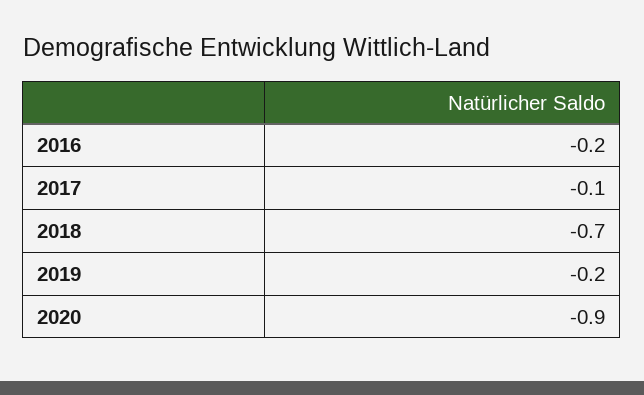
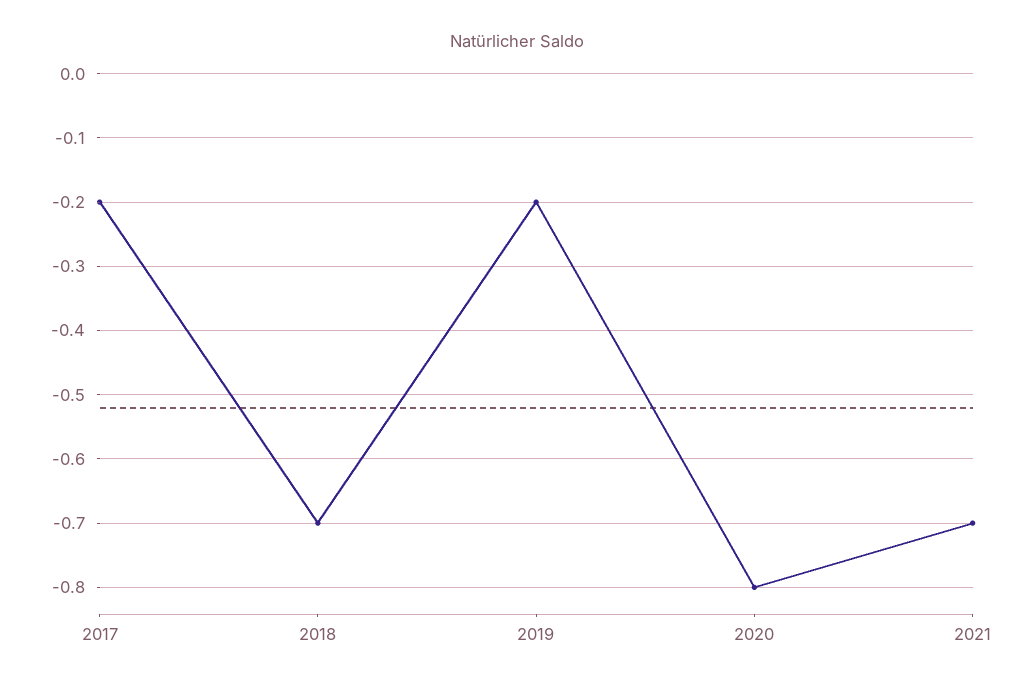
2016: -0.2 -> none
2017: -0.1 -> -0.2
2020: -0.9 -> -0.8
2021: none -> -0.7

